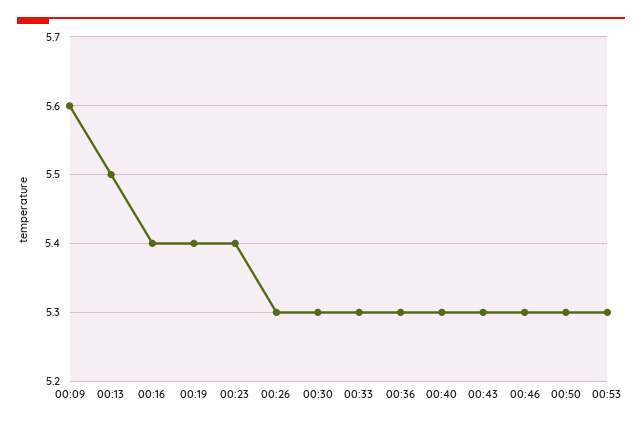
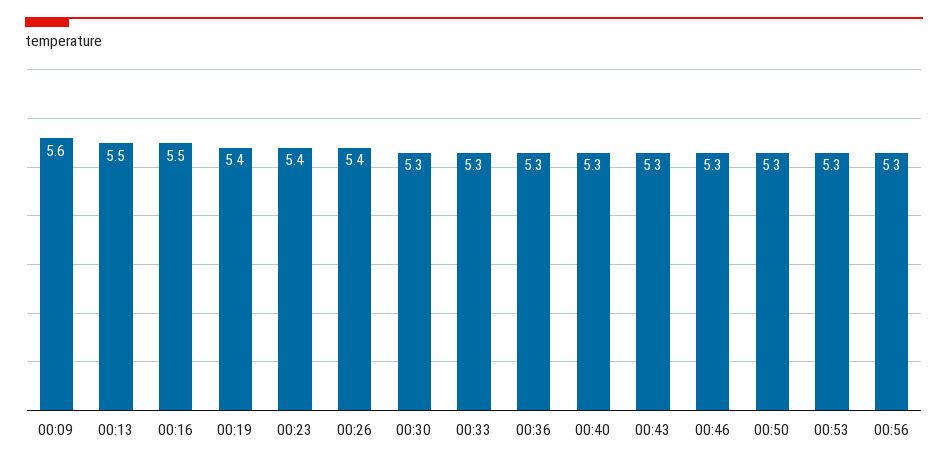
00:16: 5.4 -> 5.5
00:26: 5.3 -> 5.4
00:56: none -> 5.3

